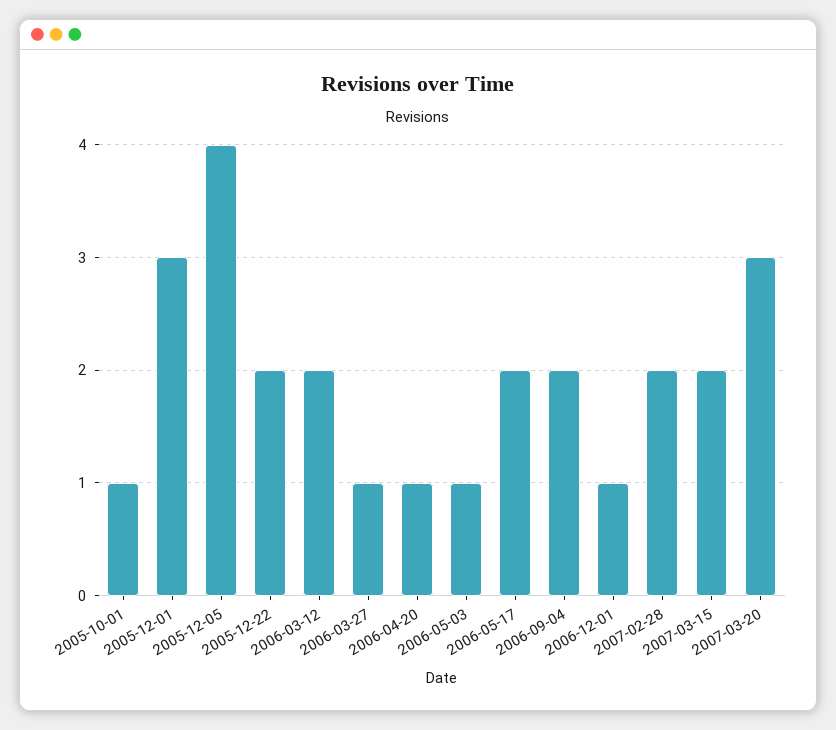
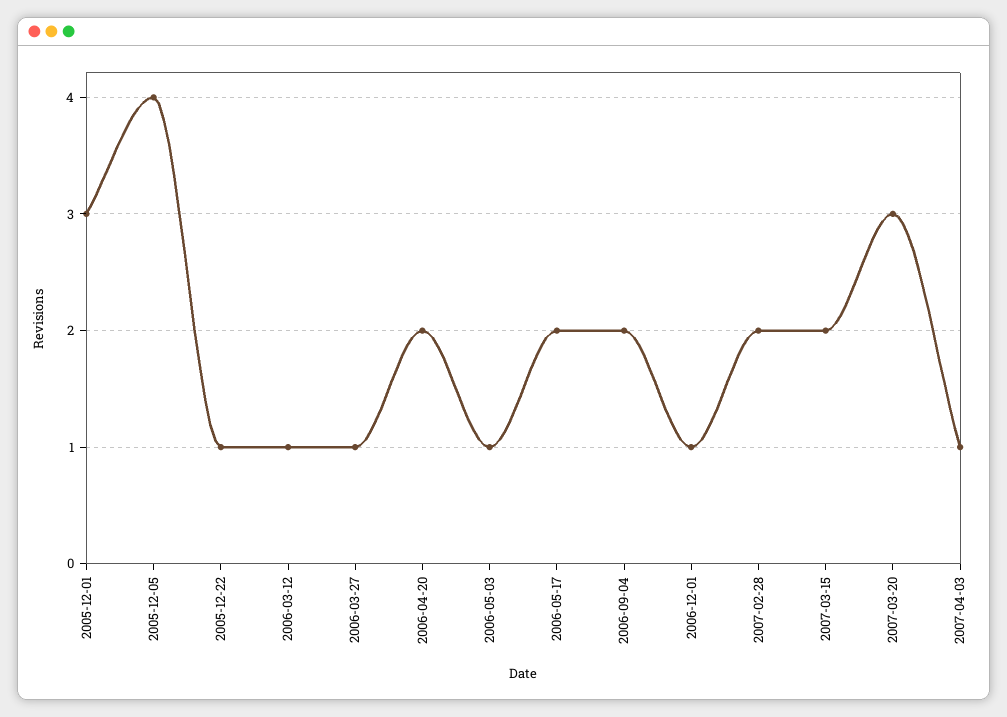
2005-10-01: 1 -> none
2005-12-22: 2 -> 1
2006-03-12: 2 -> 1
2006-04-20: 1 -> 2
2007-04-03: none -> 1

